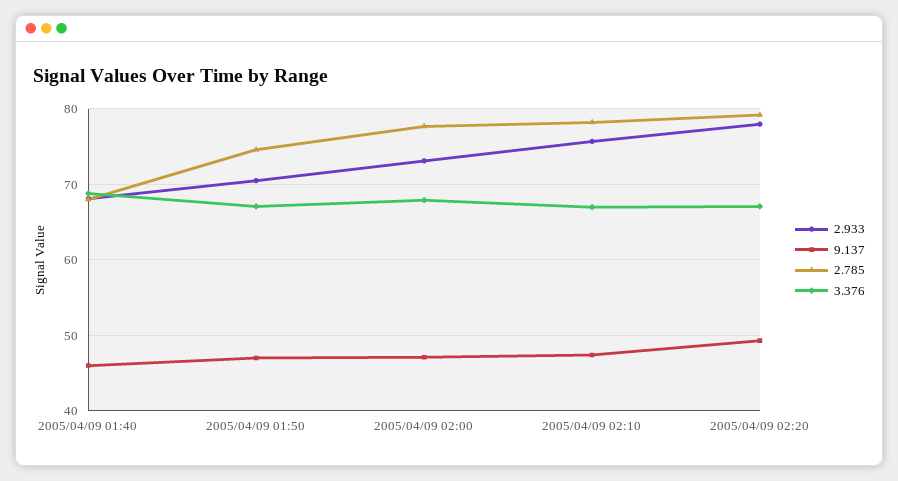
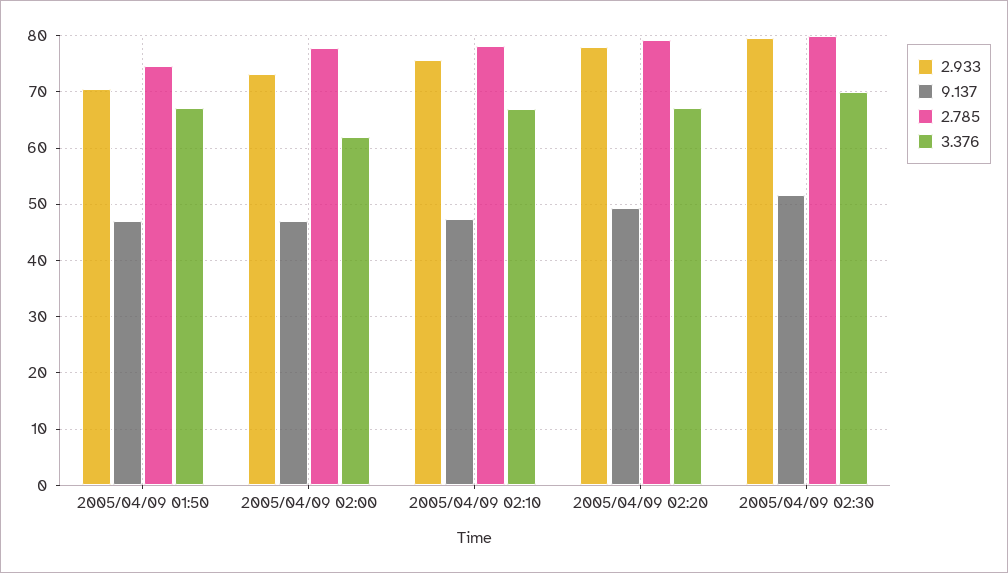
2.933, 2005/04/09 01:40: 68 -> none
9.137, 2005/04/09 01:40: 46 -> none
2.785, 2005/04/09 01:40: 68 -> none
3.376, 2005/04/09 01:40: 69 -> none
3.376, 2005/04/09 02:00: 68 -> 62
2.933, 2005/04/09 02:30: none -> 80
9.137, 2005/04/09 02:30: none -> 52
2.785, 2005/04/09 02:30: none -> 80
3.376, 2005/04/09 02:30: none -> 70

